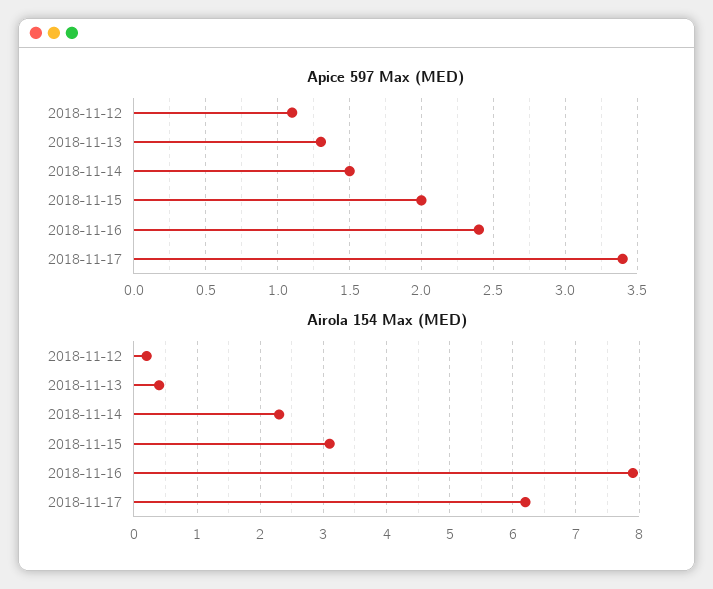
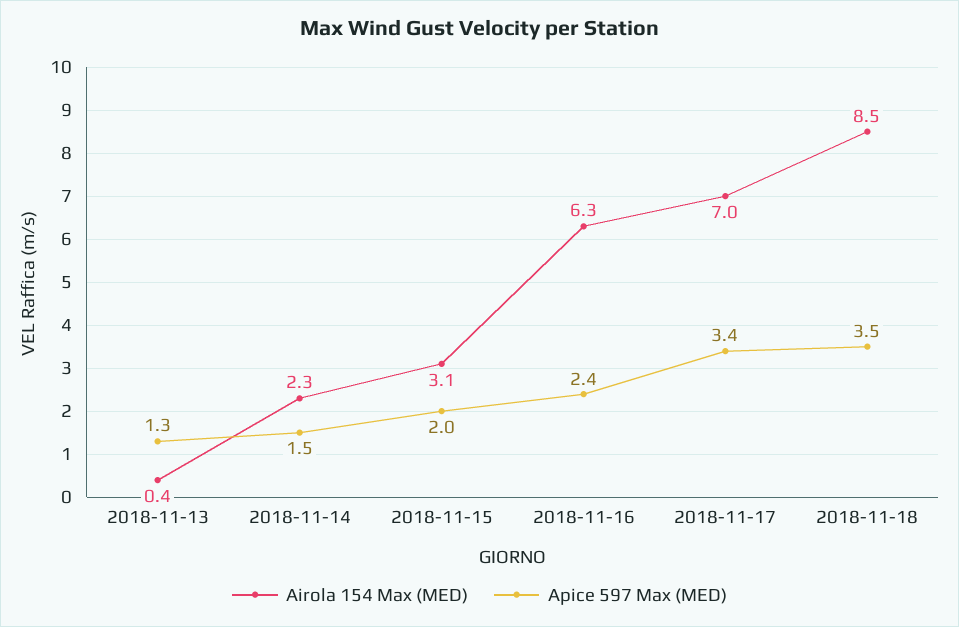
Apice 597 Max (MED), 2018-11-12: 1.1 -> none
Airola 154 Max (MED), 2018-11-12: 0.2 -> none
Airola 154 Max (MED), 2018-11-16: 7.9 -> 6.3
Airola 154 Max (MED), 2018-11-17: 6.2 -> 7
Airola 154 Max (MED), 2018-11-18: none -> 8.5
Apice 597 Max (MED), 2018-11-18: none -> 3.5

